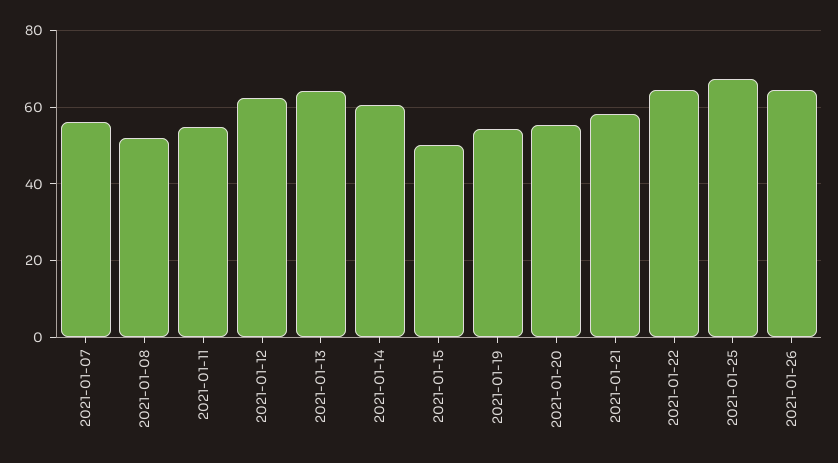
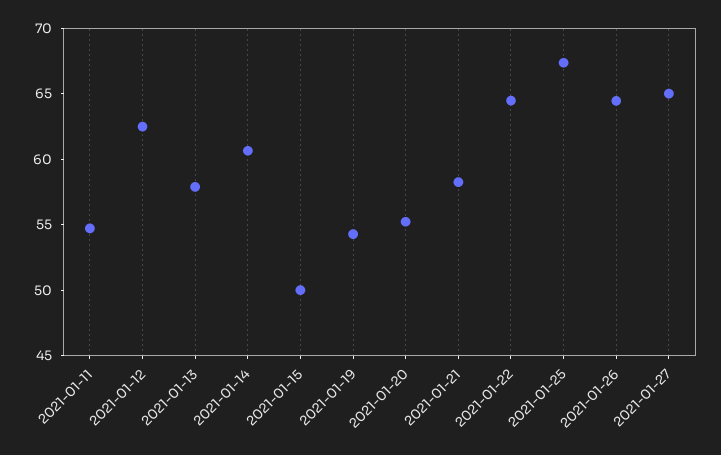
2021-01-07: 56 -> none
2021-01-08: 52 -> none
2021-01-13: 64 -> 58
2021-01-27: none -> 65

